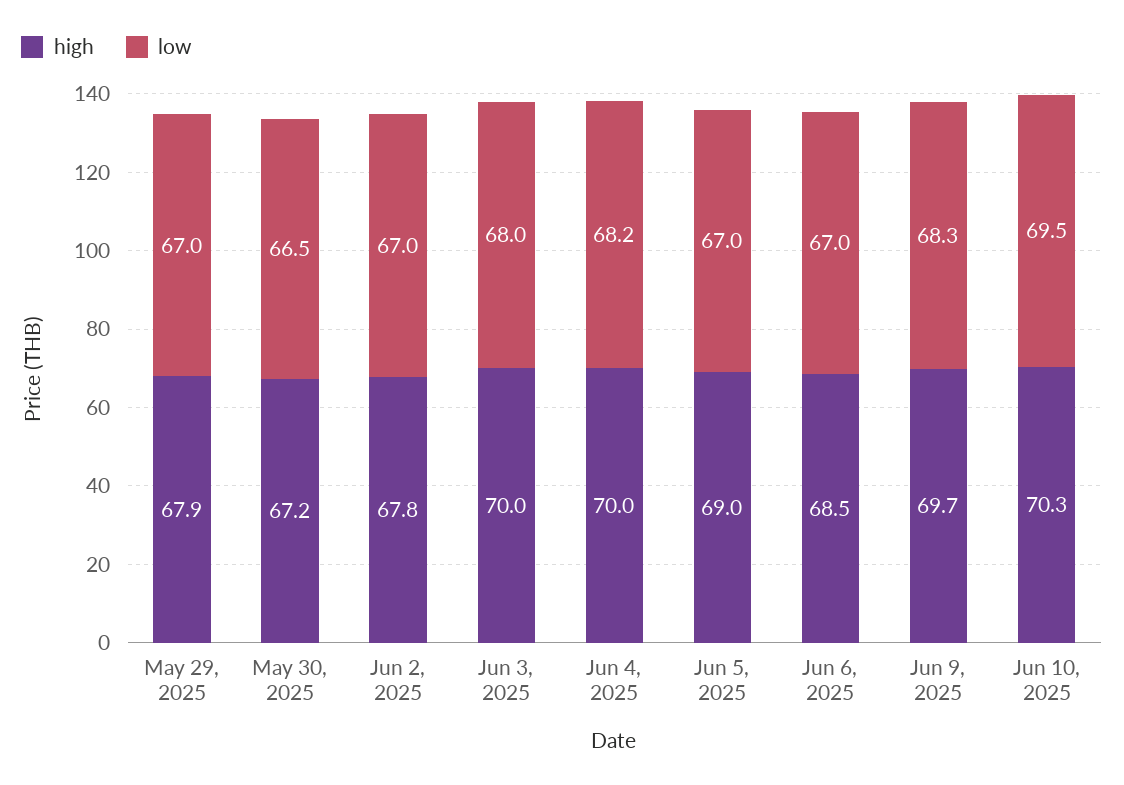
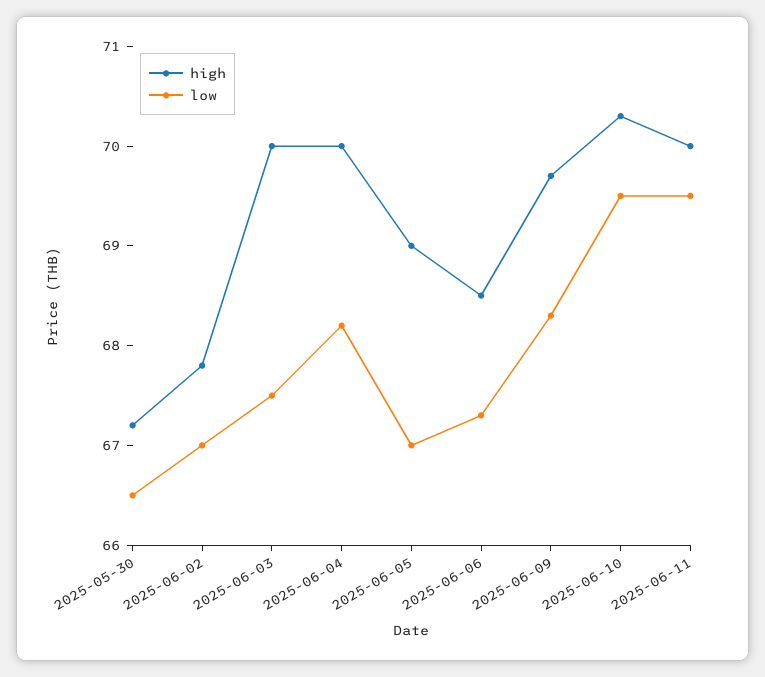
high, May 29, 2025: 67.9 -> none
low, May 29, 2025: 67 -> none
low, Jun 3, 2025: 68 -> 67.5
low, Jun 6, 2025: 67 -> 67.3
high, 2025-06-11: none -> 70
low, 2025-06-11: none -> 69.5

